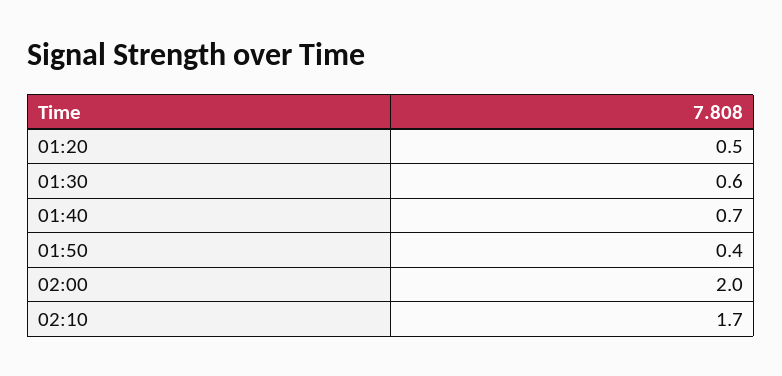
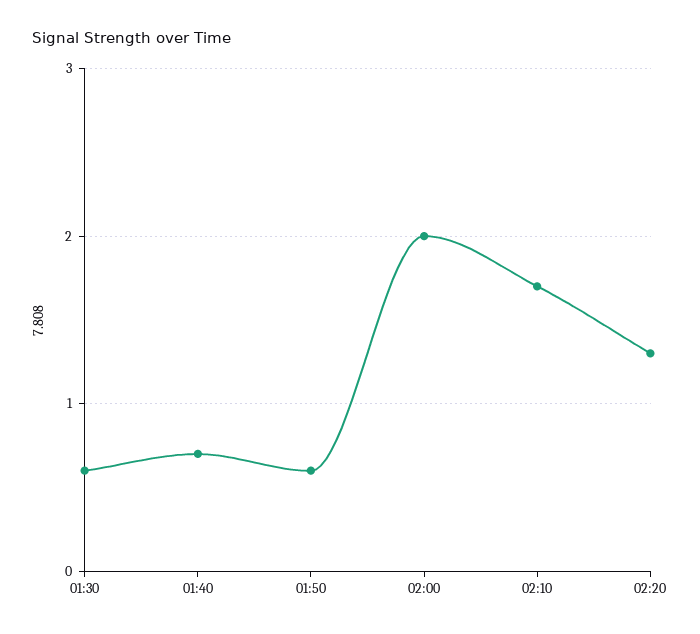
01:20: 0.5 -> none
01:50: 0.4 -> 0.6
02:20: none -> 1.3

